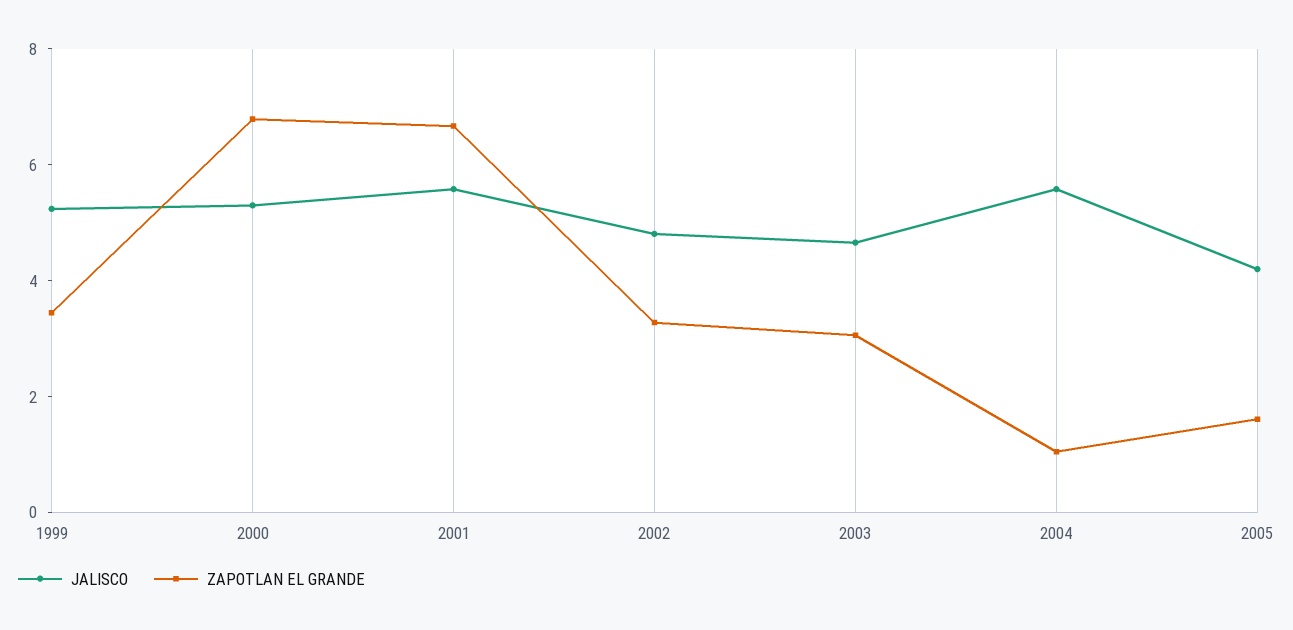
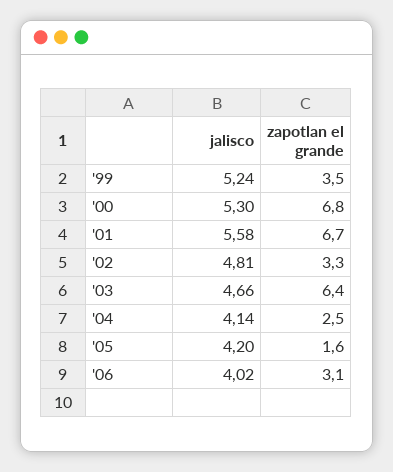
ZAPOTLAN EL GRANDE, 2003: 3 -> 6.4
JALISCO, 2004: 5.5 -> 4.14
ZAPOTLAN EL GRANDE, 2004: 1 -> 2.5
JALISCO, '06: none -> 4.02
ZAPOTLAN EL GRANDE, '06: none -> 3.1

